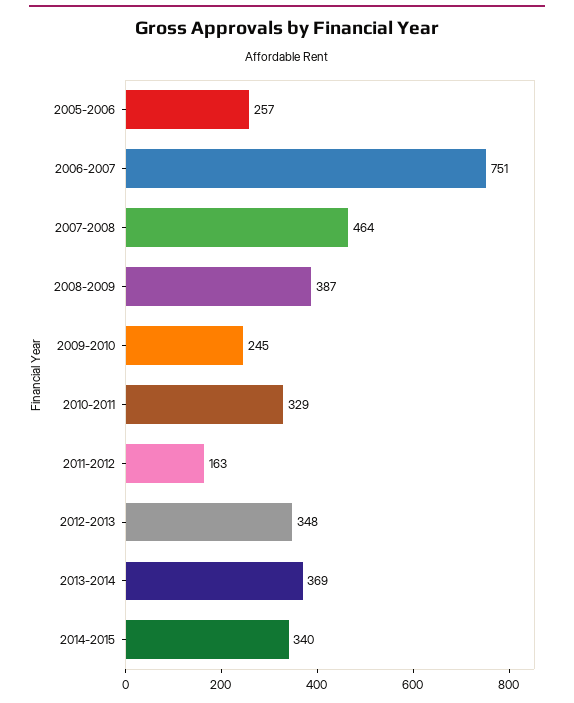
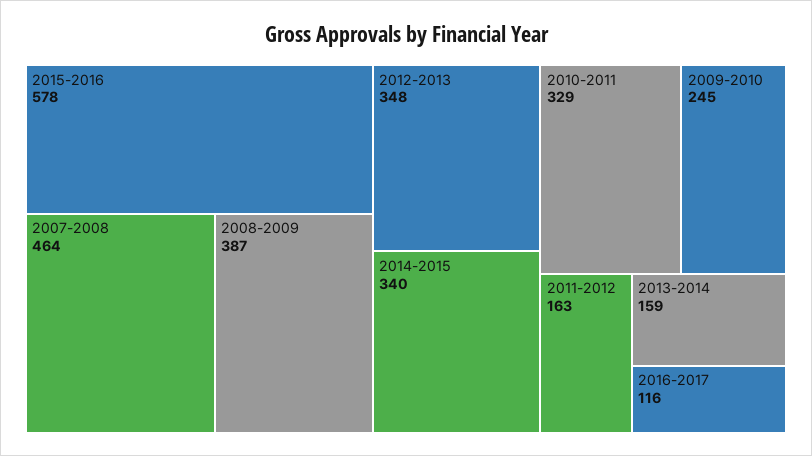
2005-2006: 257 -> none
2006-2007: 751 -> none
2013-2014: 369 -> 159
2015-2016: none -> 578
2016-2017: none -> 116

